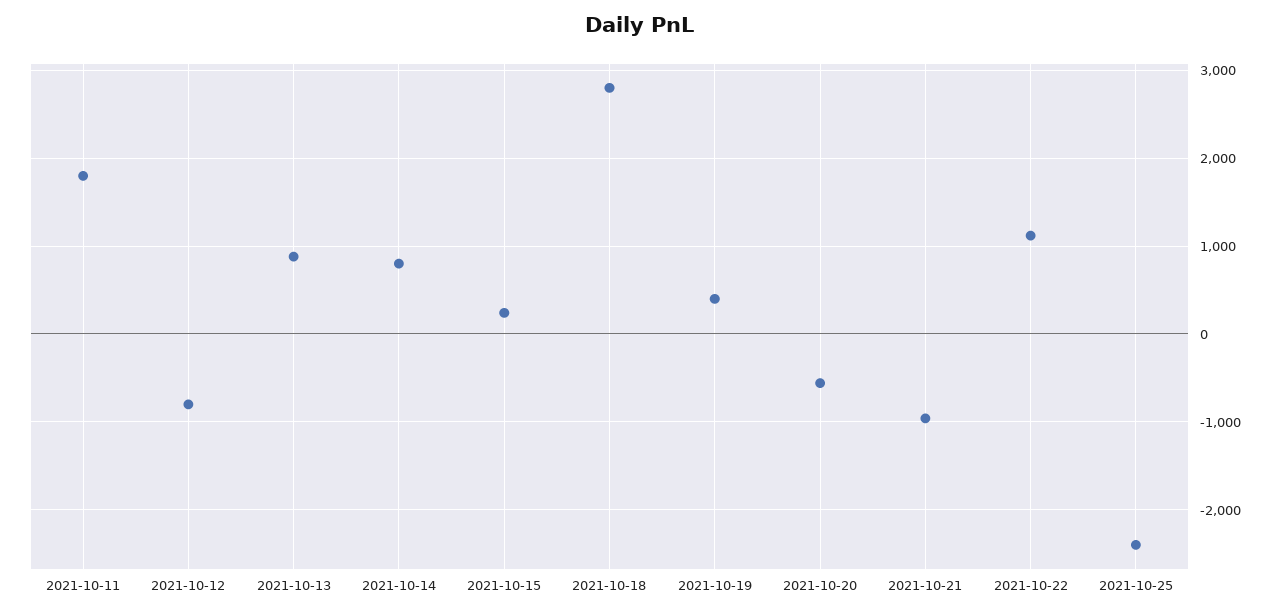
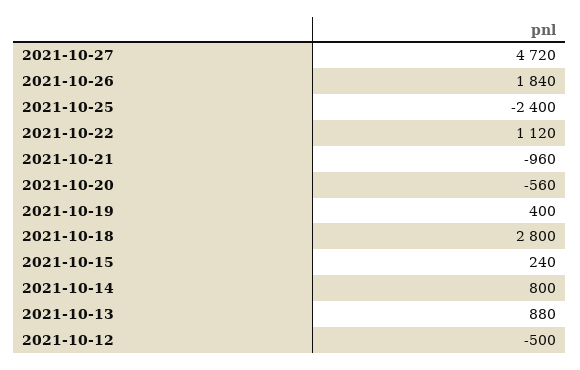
2021-10-11: 1800 -> none
2021-10-12: -800 -> -500
2021-10-27: none -> 4720
2021-10-26: none -> 1840

